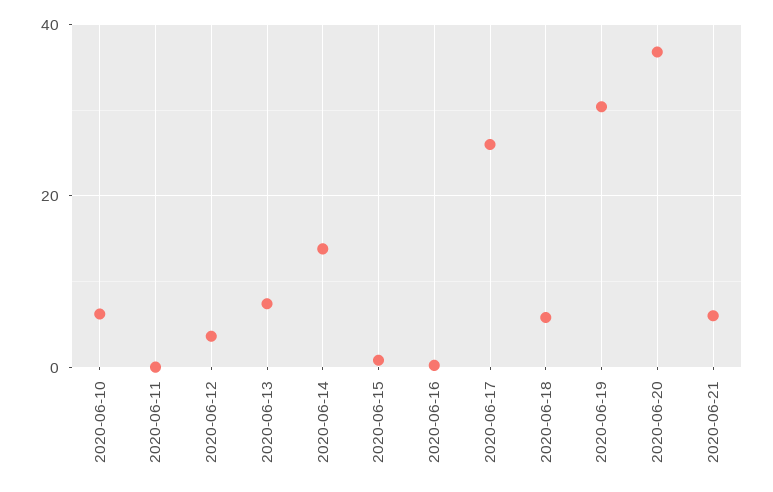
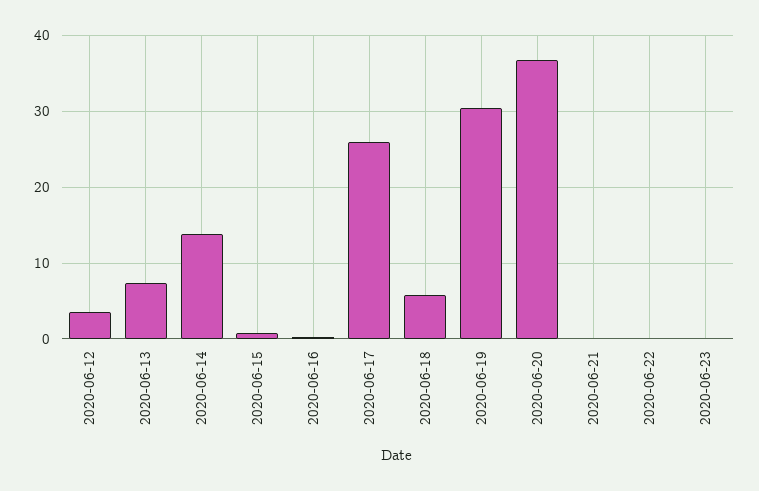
2020-06-10: 6 -> none
2020-06-11: 0 -> none
2020-06-21: 6 -> 0
2020-06-22: none -> 0
2020-06-23: none -> 0

